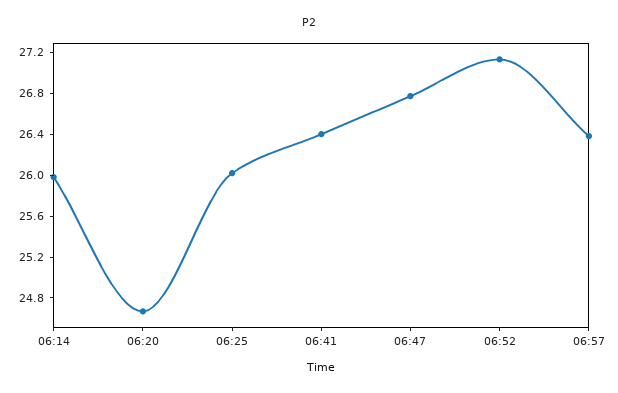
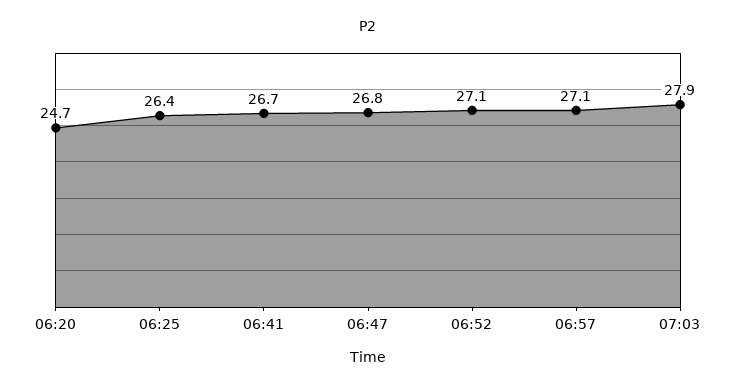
06:14: 26 -> none
06:25: 26 -> 26.4
06:41: 26.4 -> 26.7
06:57: 26.4 -> 27.1
07:03: none -> 27.9

